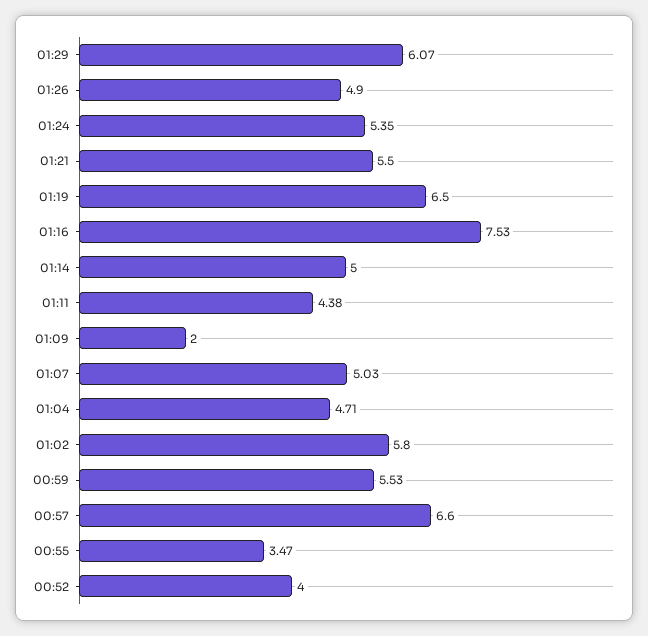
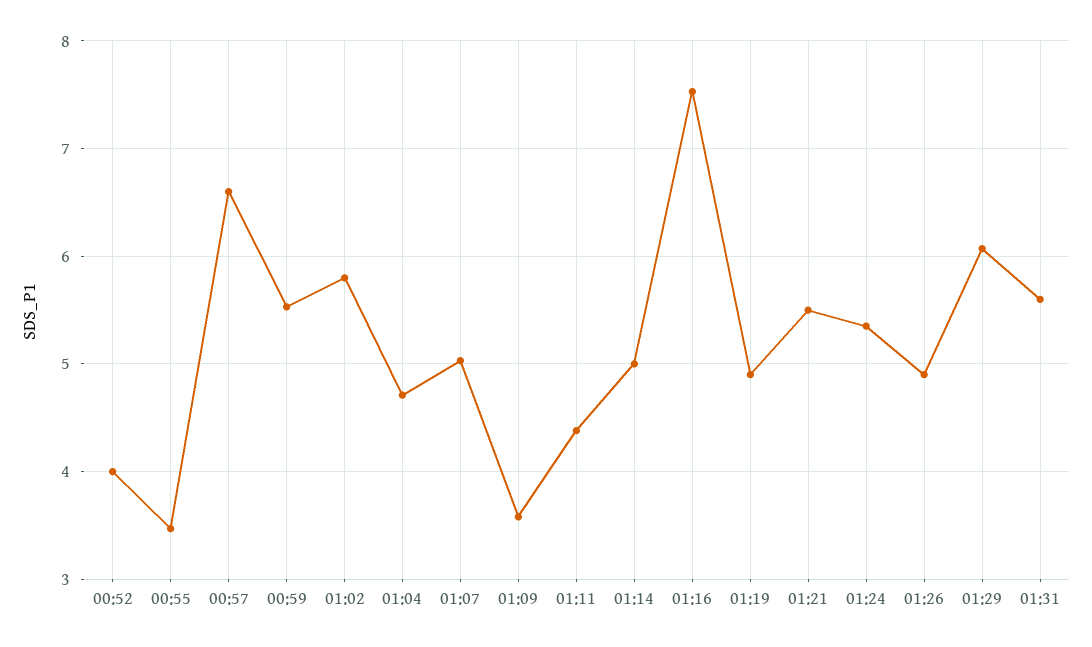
01:19: 6.5 -> 4.9
01:09: 2 -> 3.6
01:31: none -> 5.6

